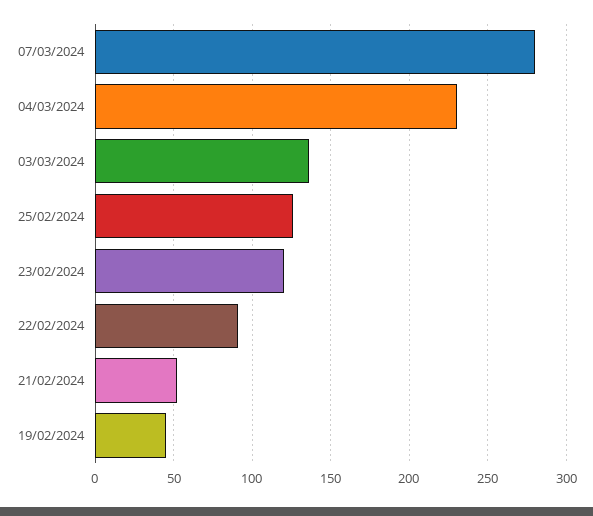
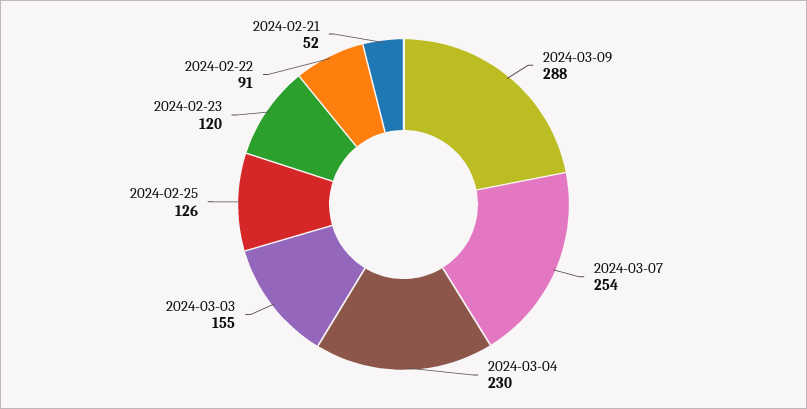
07/03/2024: 280 -> 254
03/03/2024: 135 -> 155
19/02/2024: 45 -> none
2024-03-09: none -> 288

